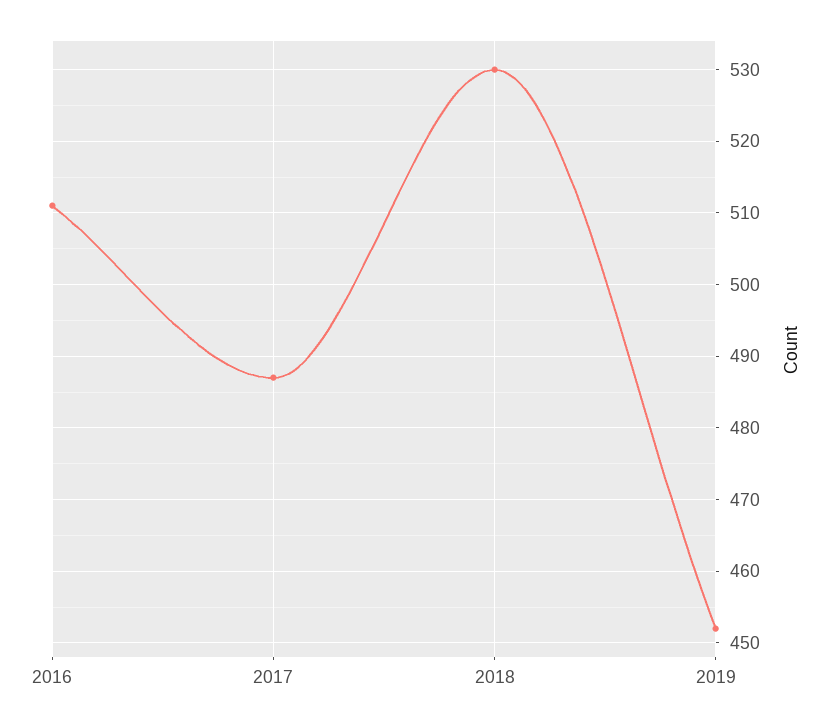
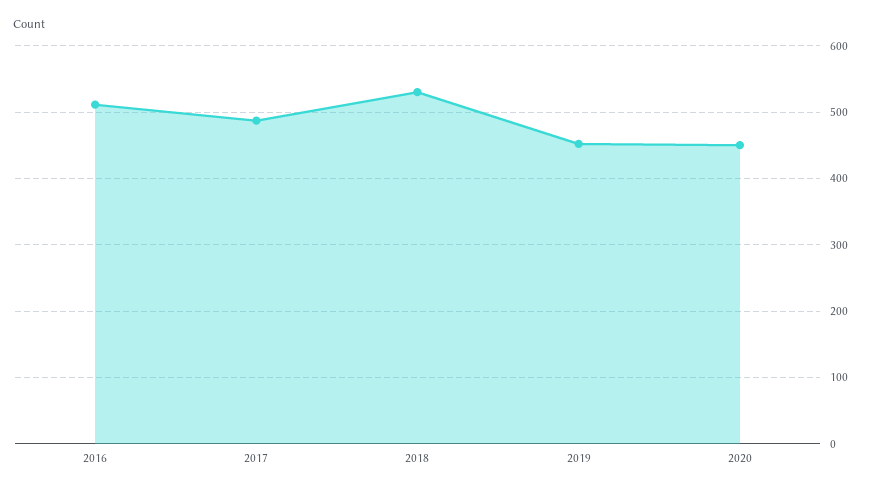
2020: none -> 450

